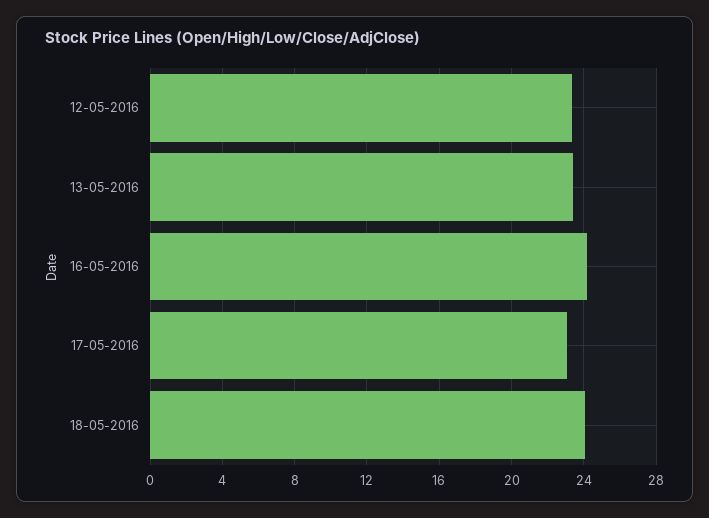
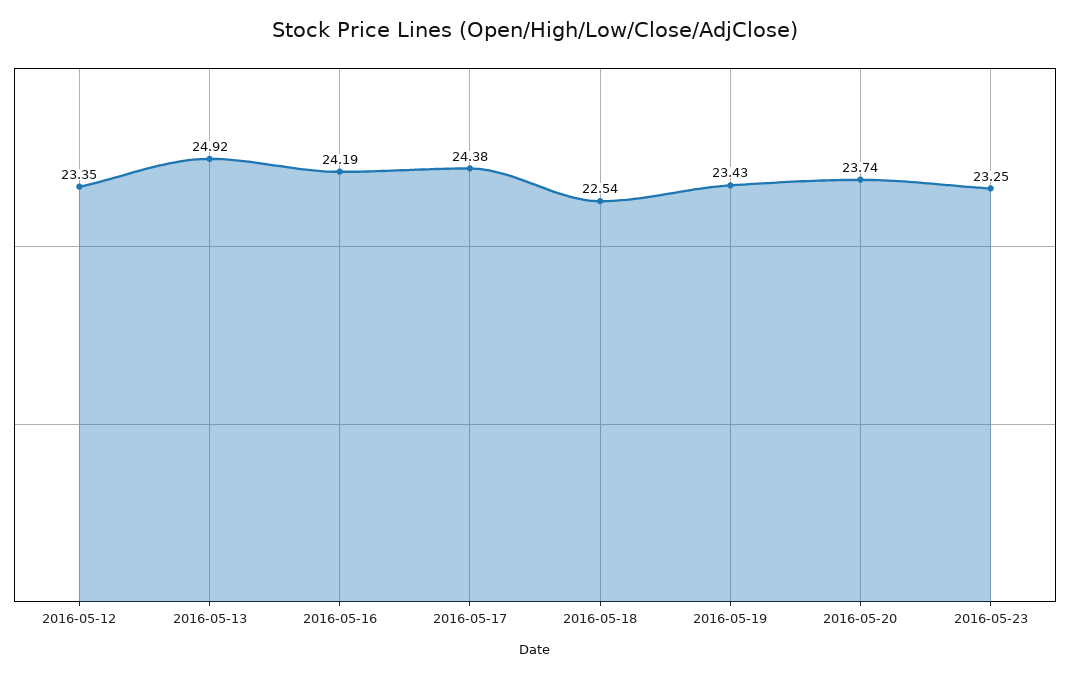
13-05-2016: 23.5 -> 24.92
17-05-2016: 23 -> 24.38
18-05-2016: 24 -> 22.54
2016-05-19: none -> 23.43
2016-05-20: none -> 23.74
2016-05-23: none -> 23.25

